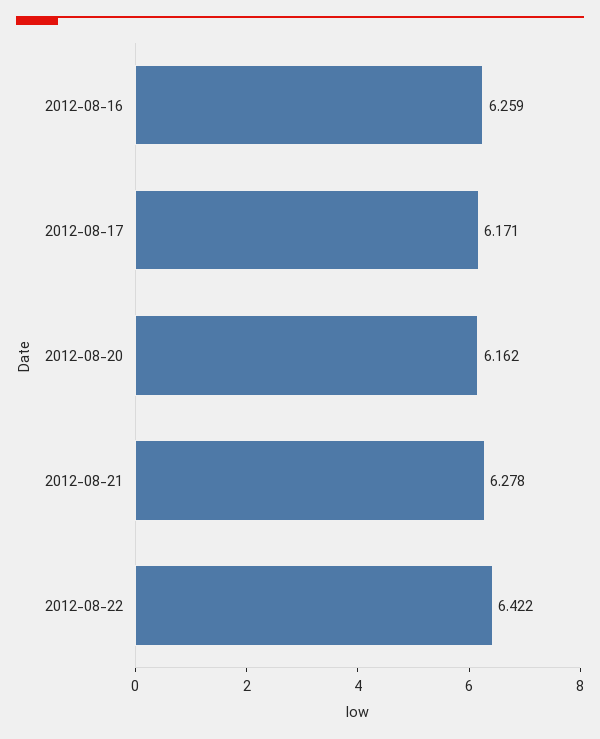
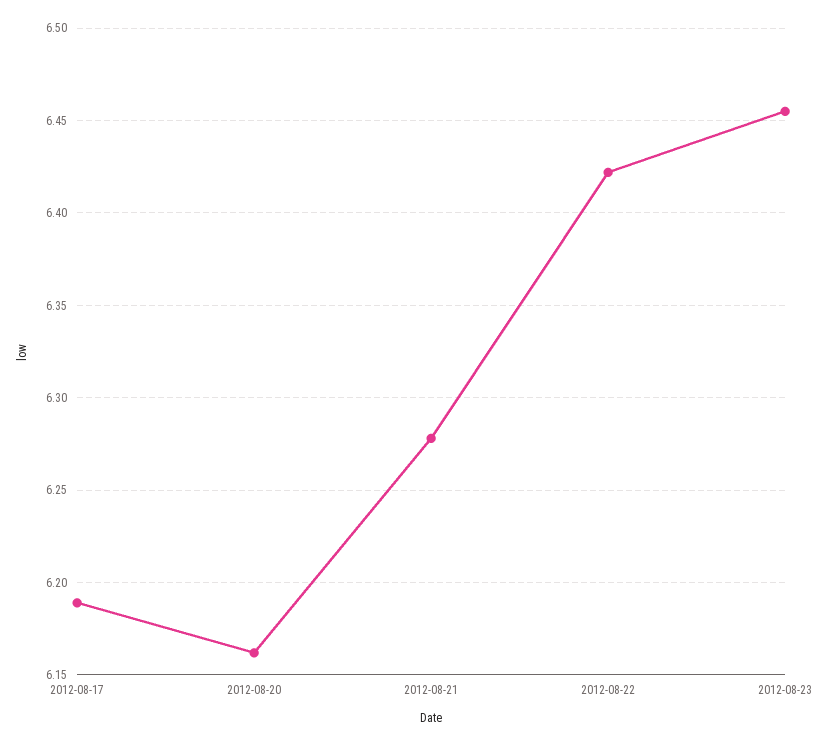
2012-08-16: 6.259 -> none
2012-08-17: 6.171 -> 6.19
2012-08-23: none -> 6.455

